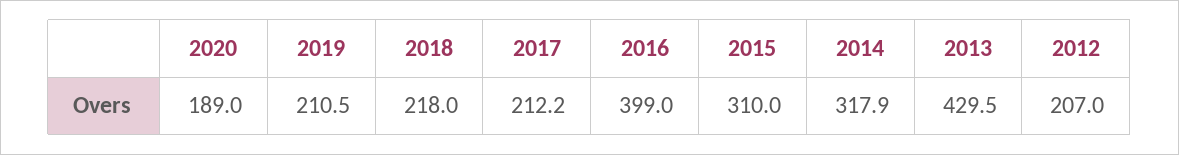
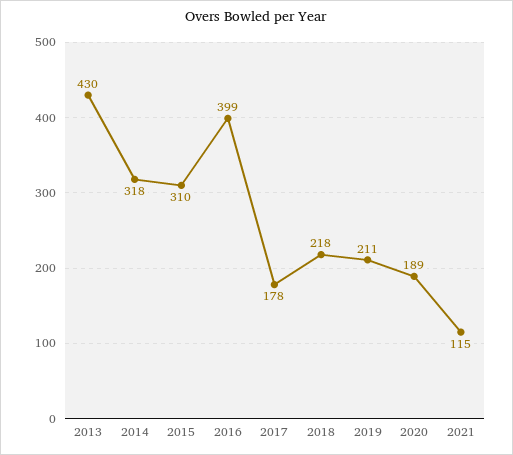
2017: 212.2 -> 178
2012: 207 -> none
2021: none -> 115

